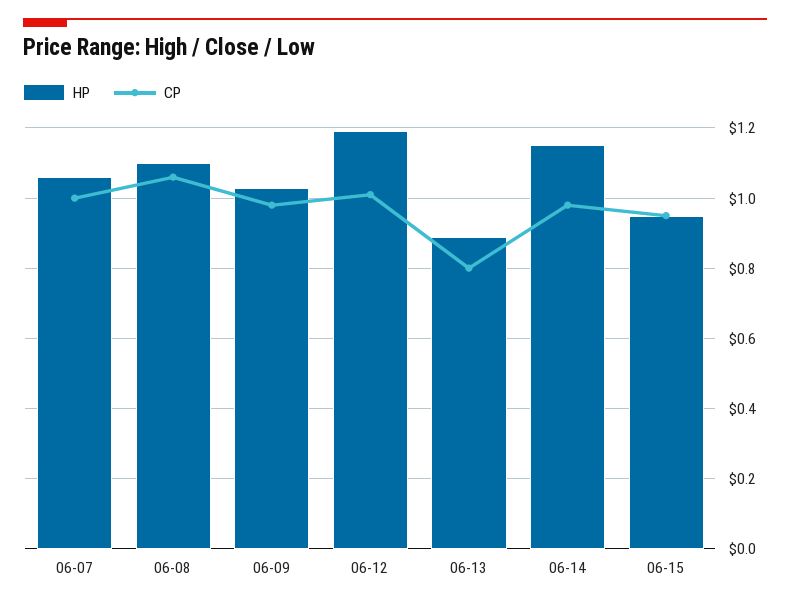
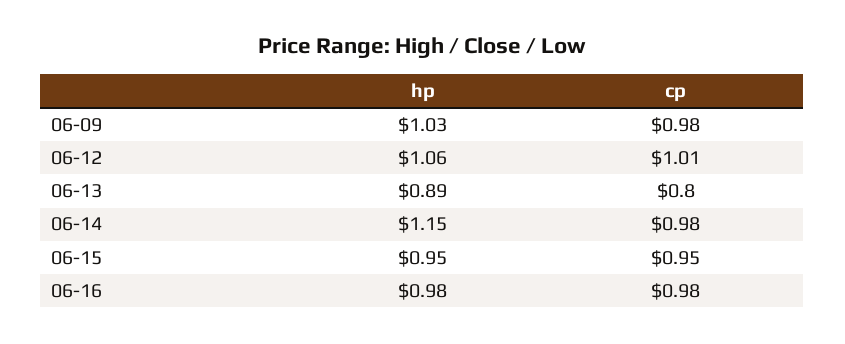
HP, 06-07: 1.05 -> none
CP, 06-07: 1 -> none
HP, 06-08: 1.1 -> none
CP, 06-08: 1.05 -> none
HP, 06-12: 1.2 -> 1.06
HP, 06-16: none -> 0.98
CP, 06-16: none -> 0.98

